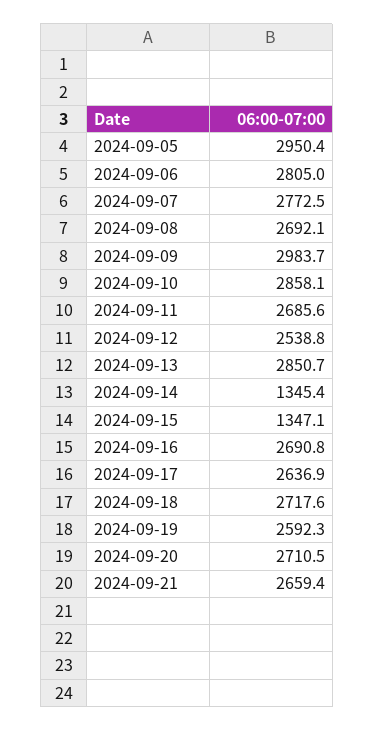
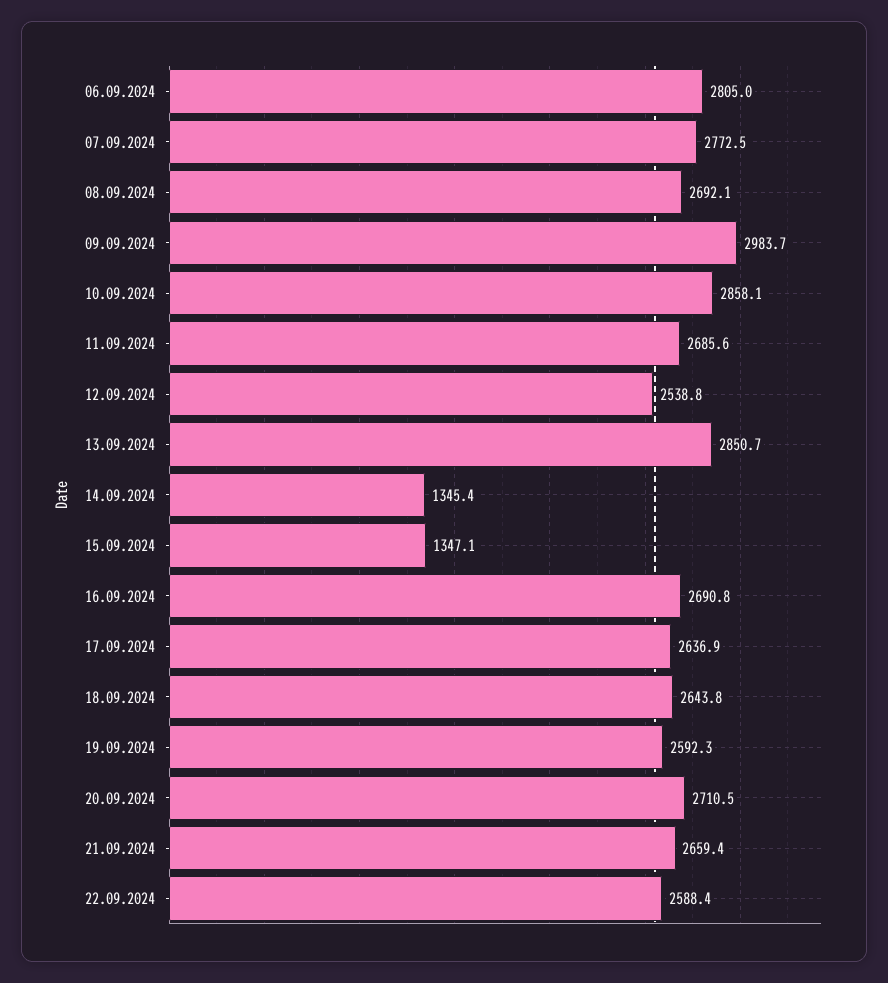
2024-09-05: 2950.4 -> none
2024-09-18: 2717.6 -> 2643.8
22.09.2024: none -> 2588.4

